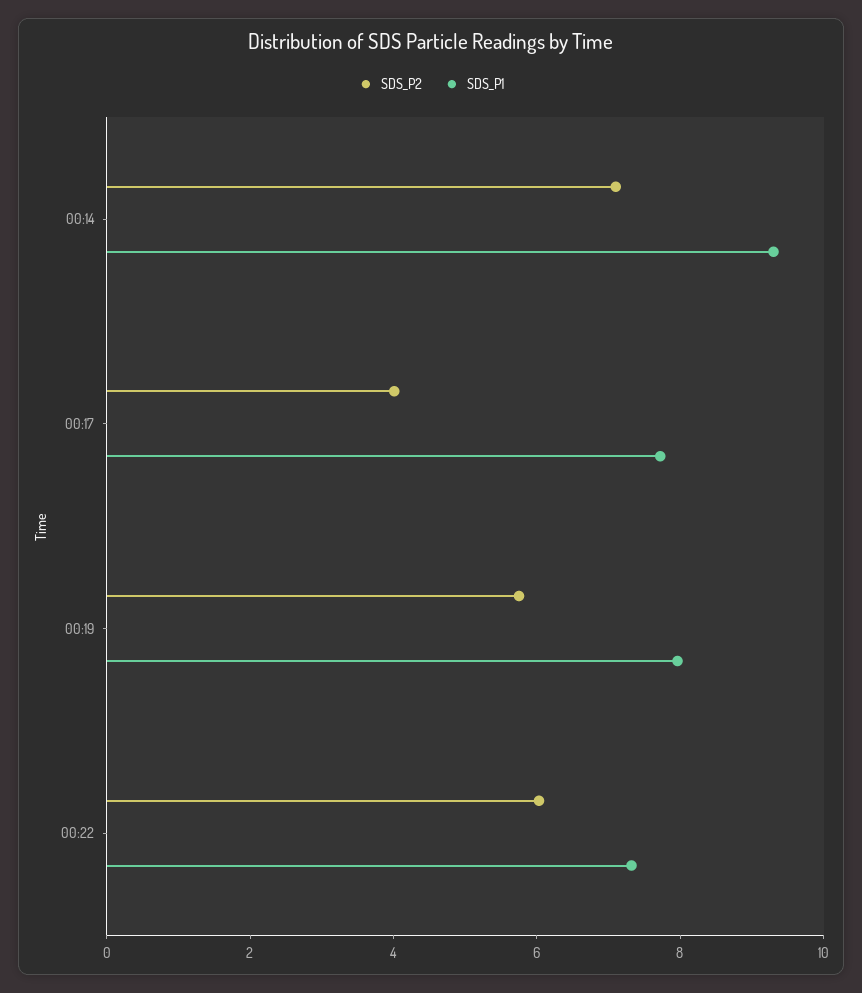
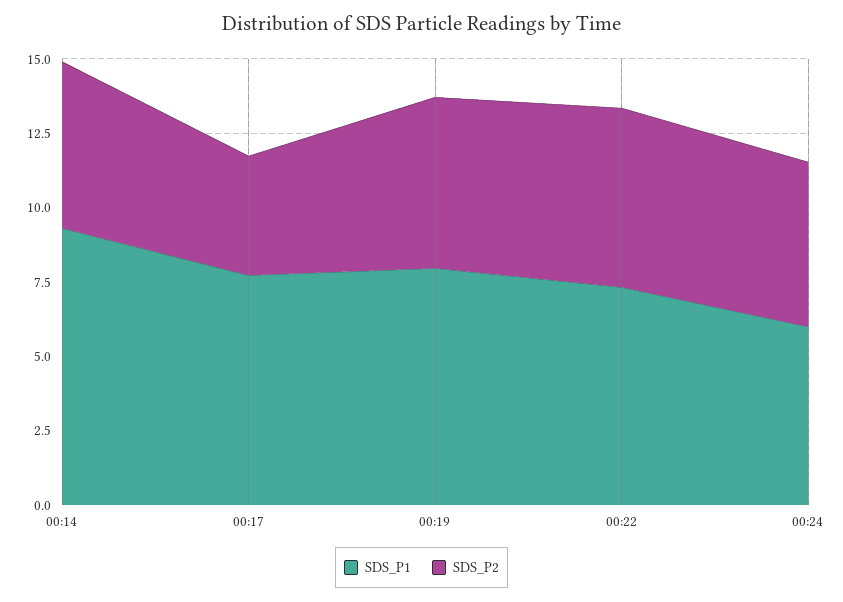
SDS_P2, 00:14: 7 -> 5.5
SDS_P1, 00:24: none -> 6
SDS_P2, 00:24: none -> 5.5

